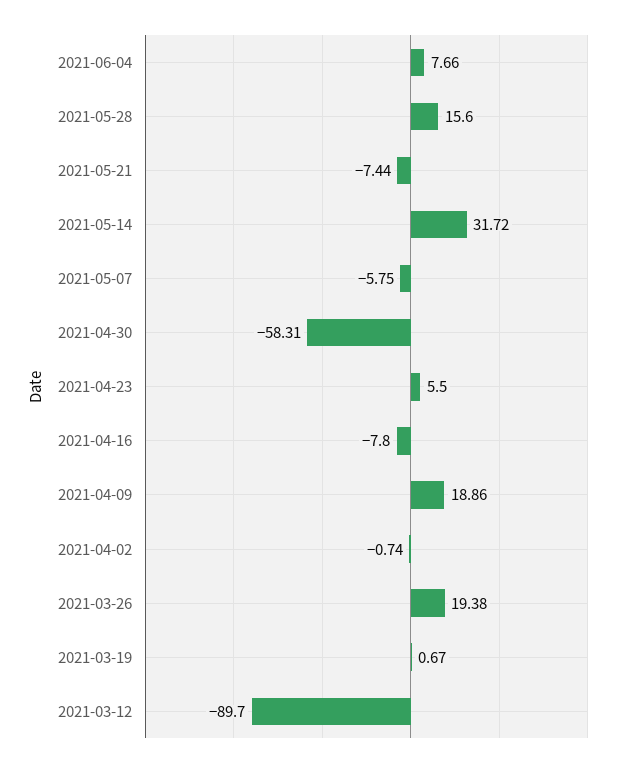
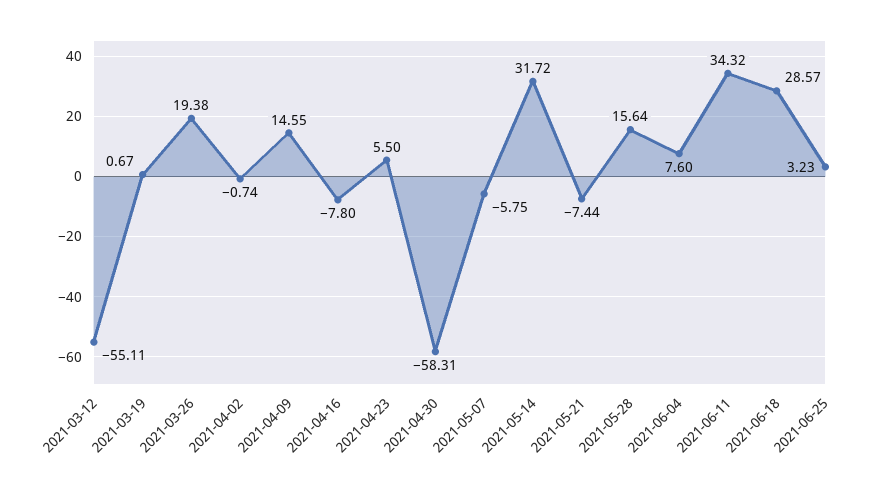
2021-06-04: 7.66 -> 7.6
2021-05-28: 15.6 -> 15.64
2021-04-09: 18.86 -> 14.55
2021-03-12: -89.7 -> -55.11
2021-06-11: none -> 34.32
2021-06-18: none -> 28.57
2021-06-25: none -> 3.23

